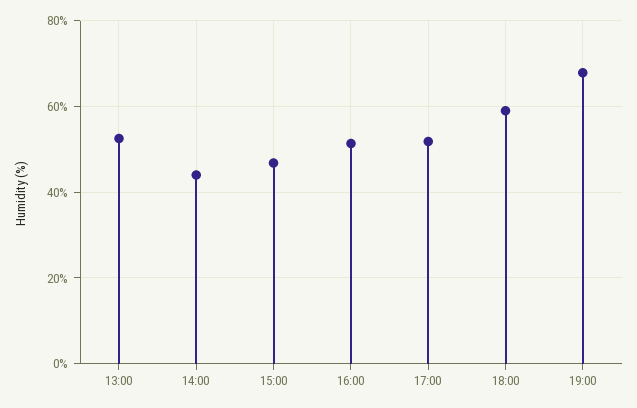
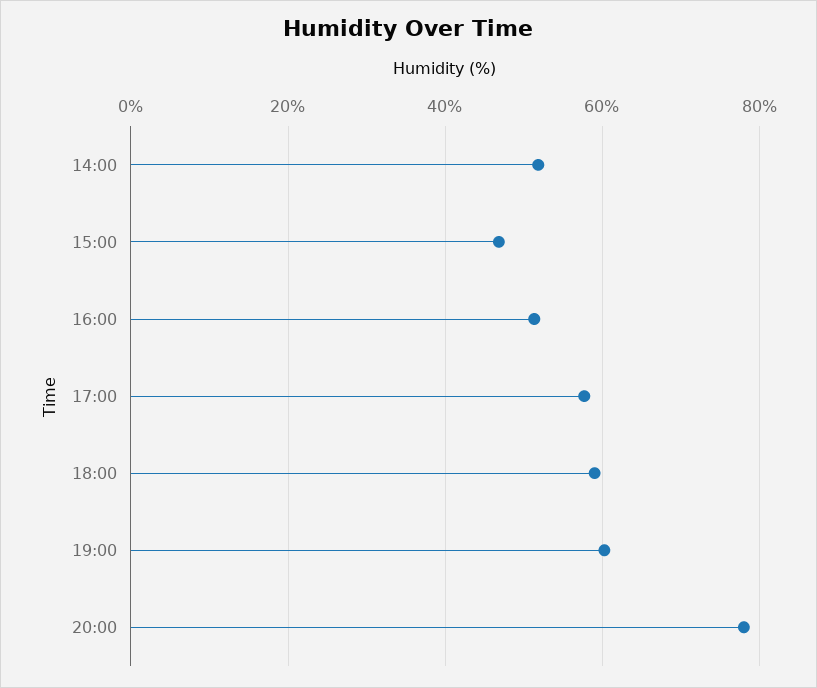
13:00: 52 -> none
14:00: 44 -> 52
17:00: 52 -> 58
19:00: 68 -> 60
20:00: none -> 78

